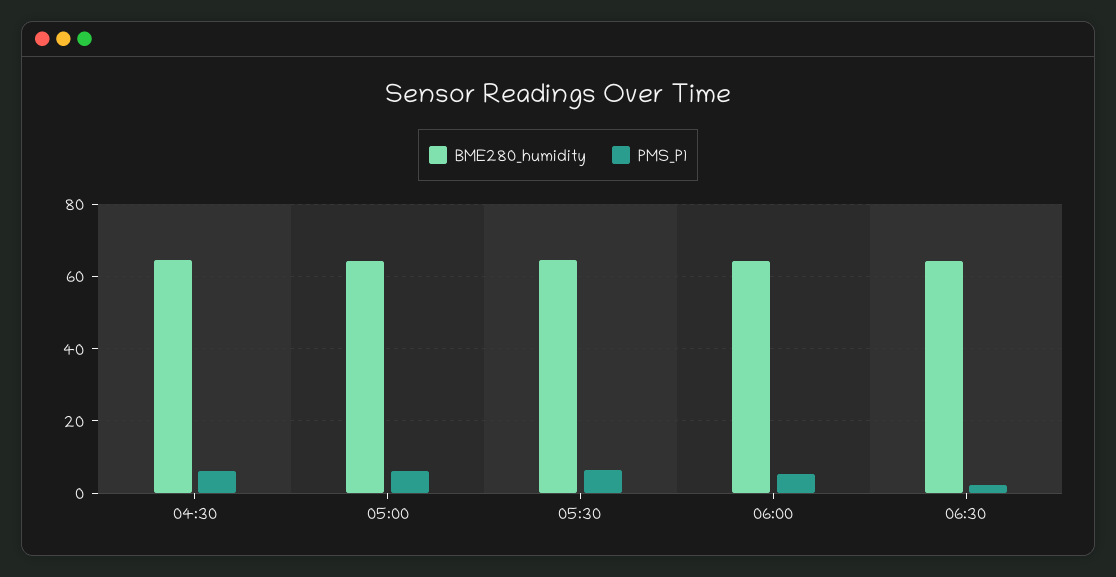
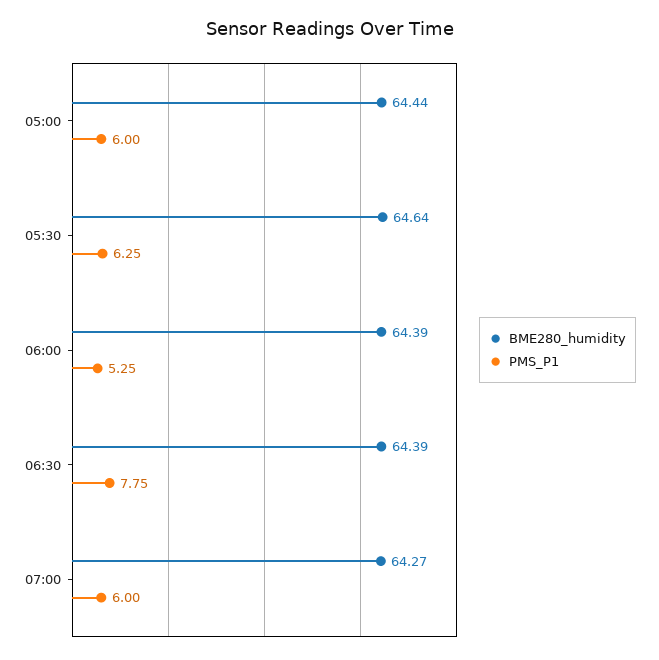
BME280_humidity, 04:30: 64 -> none
PMS_P1, 04:30: 6 -> none
PMS_P1, 06:30: 2 -> 7.75
BME280_humidity, 07:00: none -> 64.27
PMS_P1, 07:00: none -> 6

